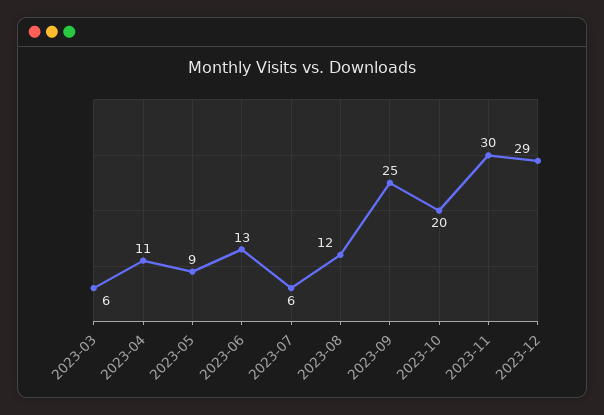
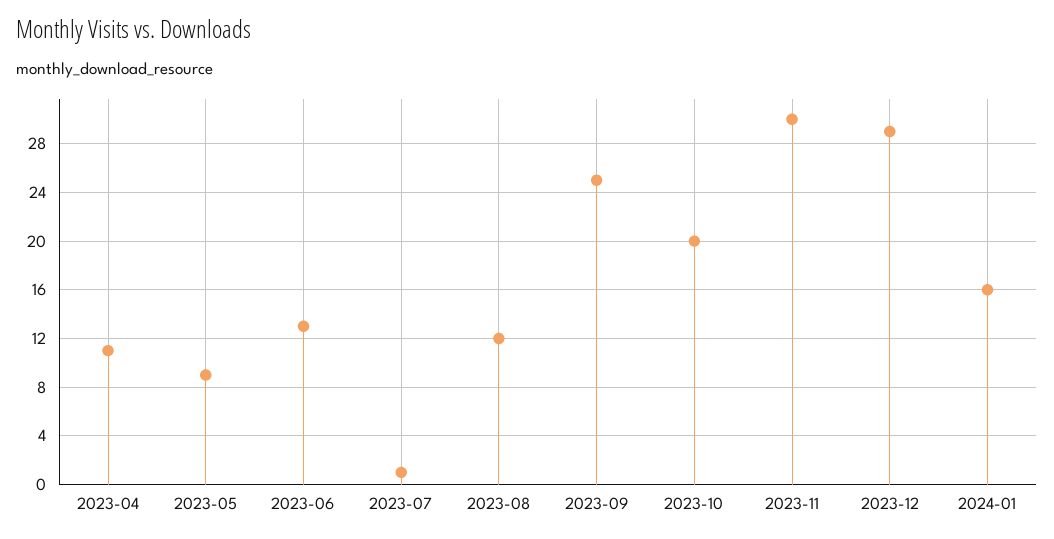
2023-03: 6 -> none
2023-07: 6 -> 1
2024-01: none -> 16

